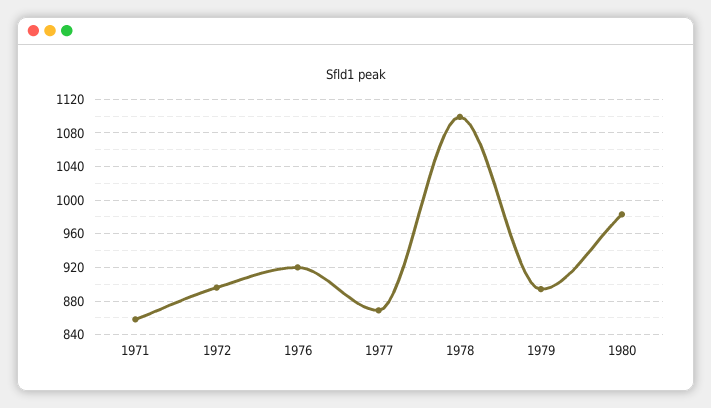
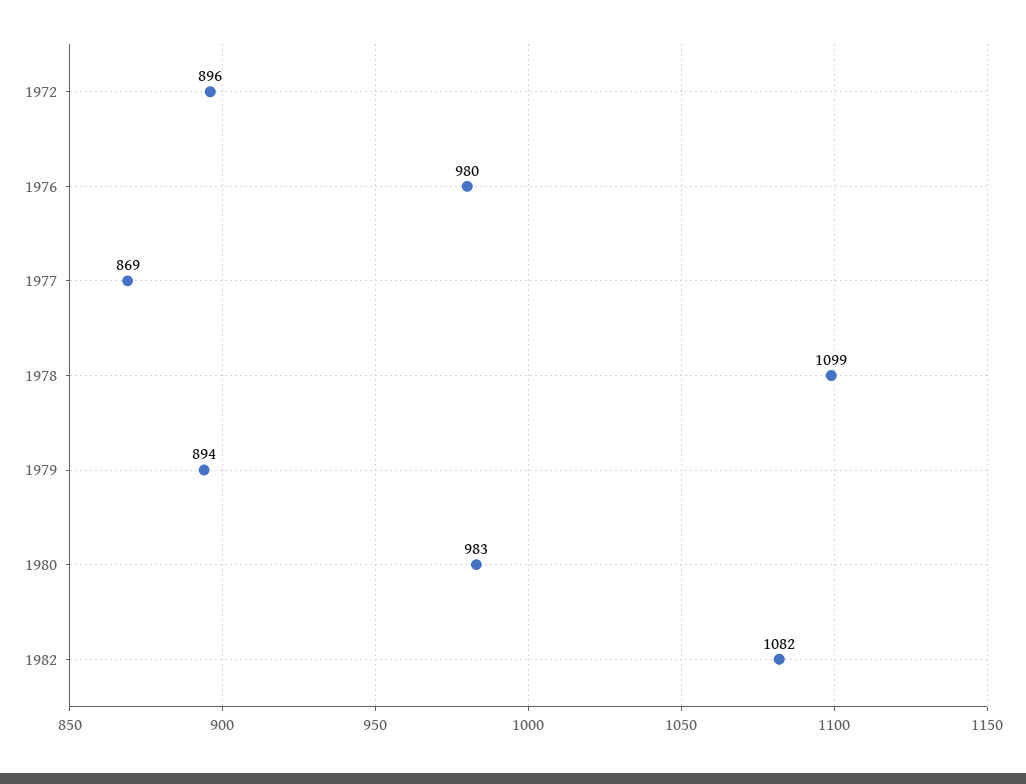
1971: 860 -> none
1976: 920 -> 980
1982: none -> 1082

